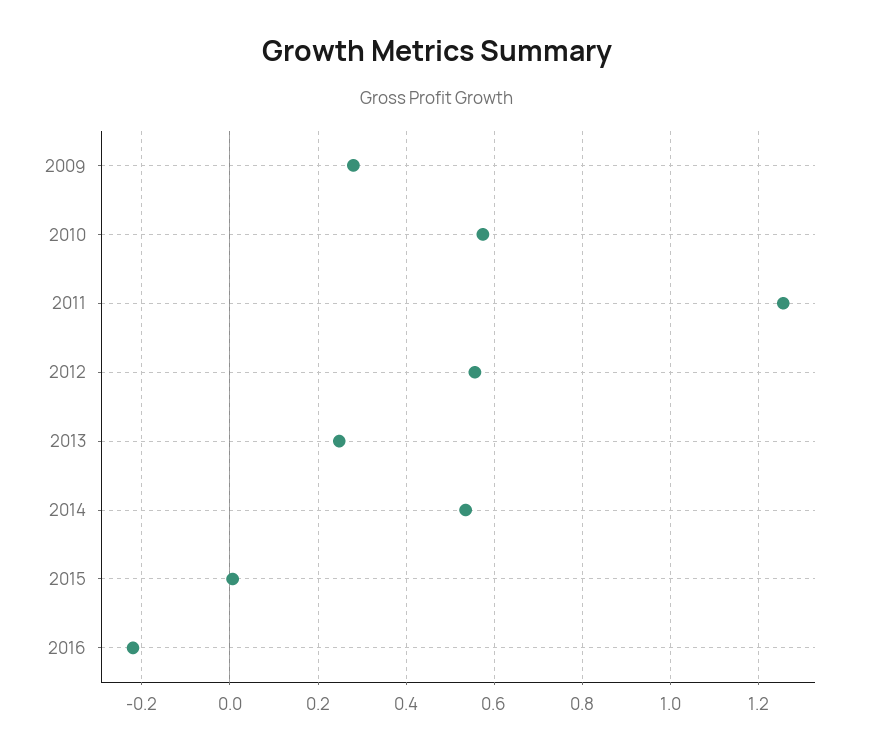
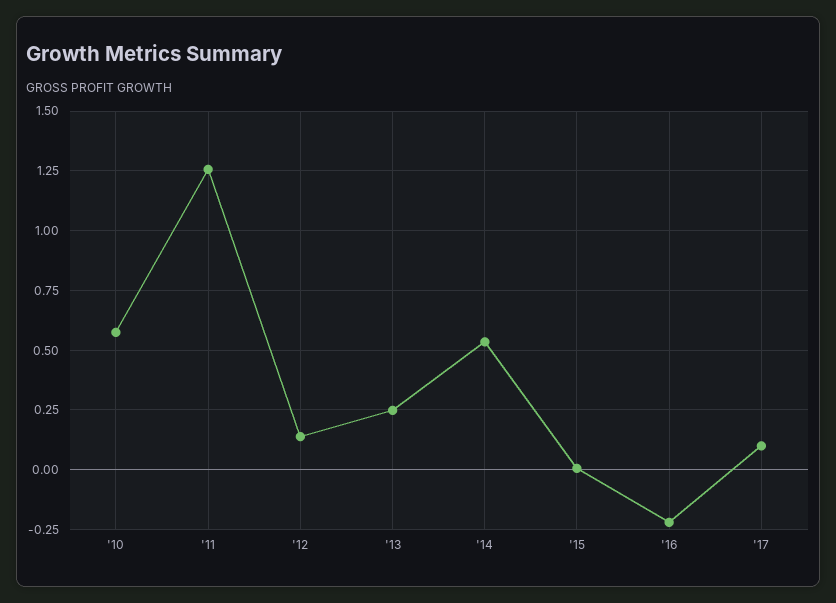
2009: 0.28 -> none
2012: 0.56 -> 0.15
'17: none -> 0.1

